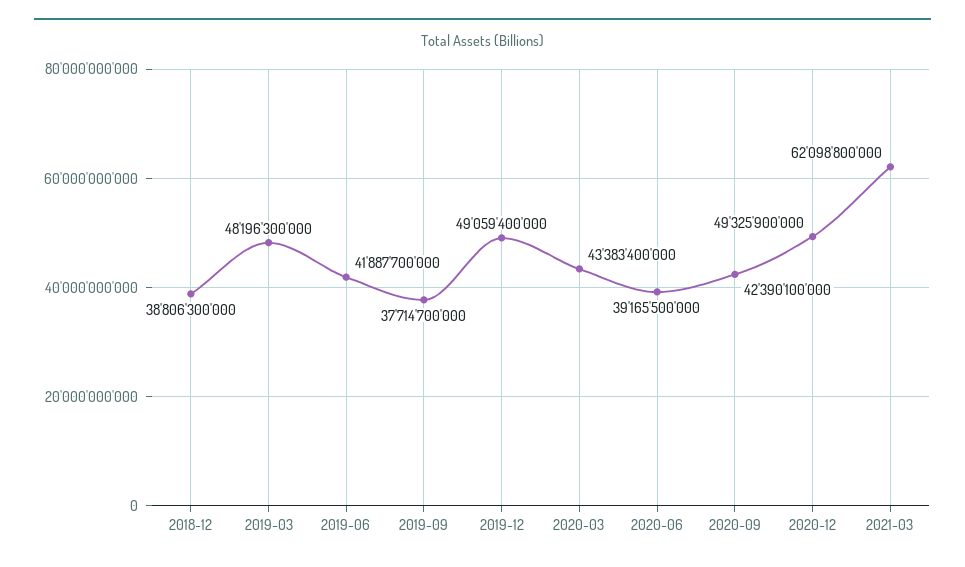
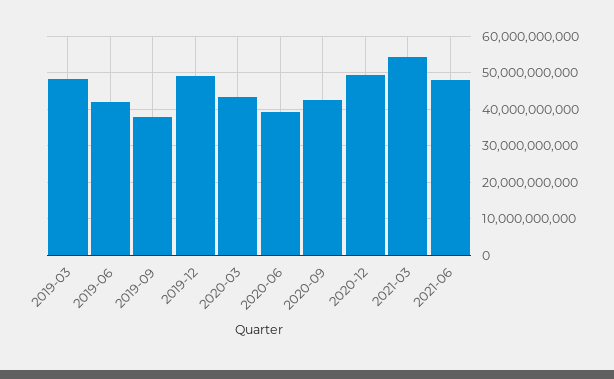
2018-12: 38806300000 -> none
2021-03: 62098800000 -> 54000000000
2021-06: none -> 48000000000

